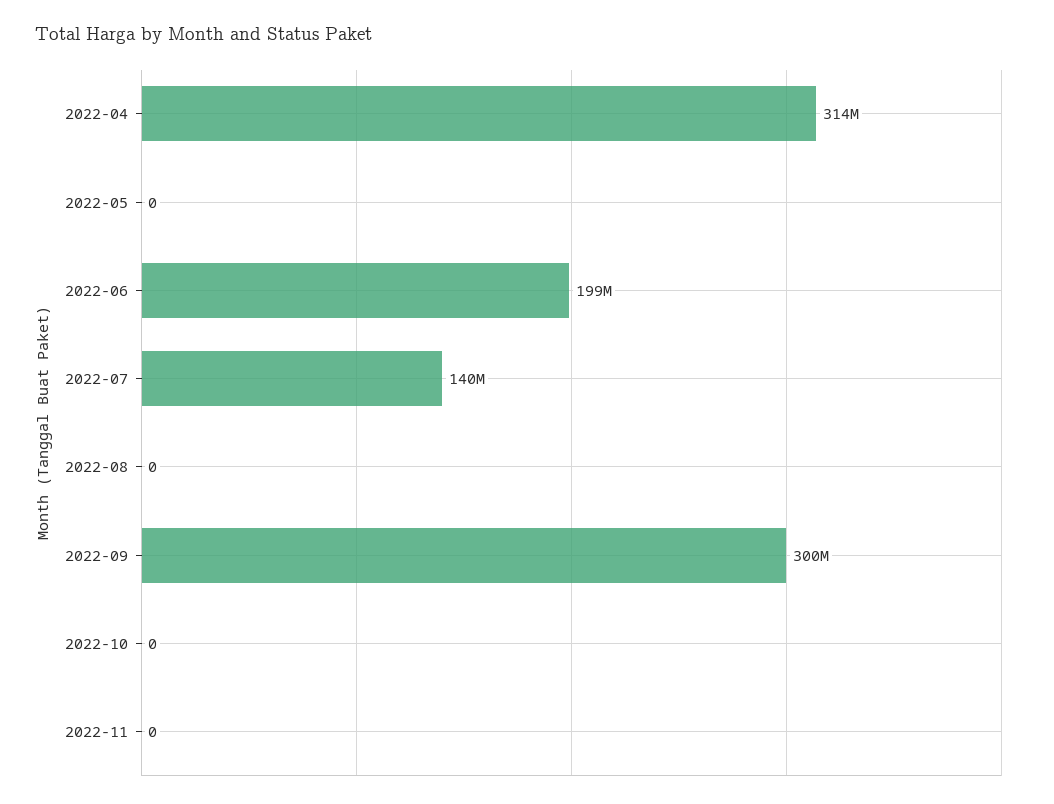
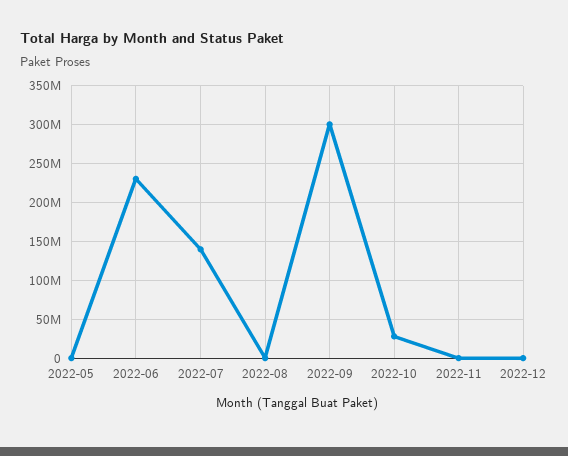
2022-04: 314000000 -> none
2022-06: 199000000 -> 230000000
2022-10: 0 -> 30000000
2022-12: none -> 0

